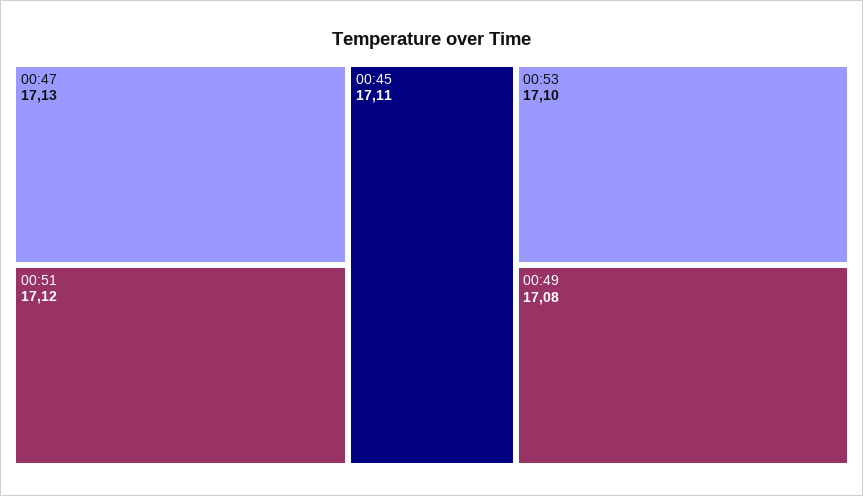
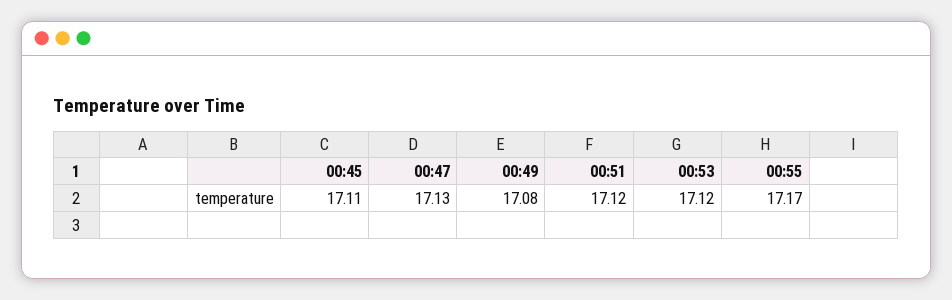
00:53: 17.1 -> 17.12
00:55: none -> 17.17

